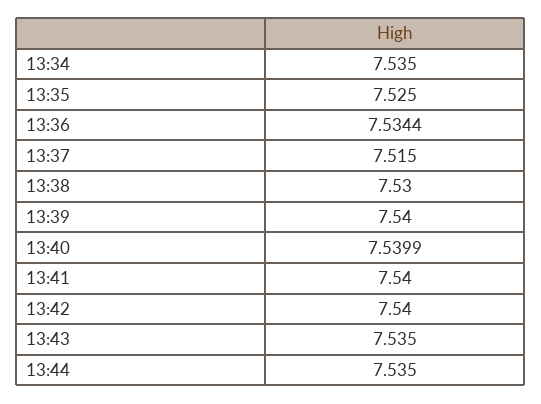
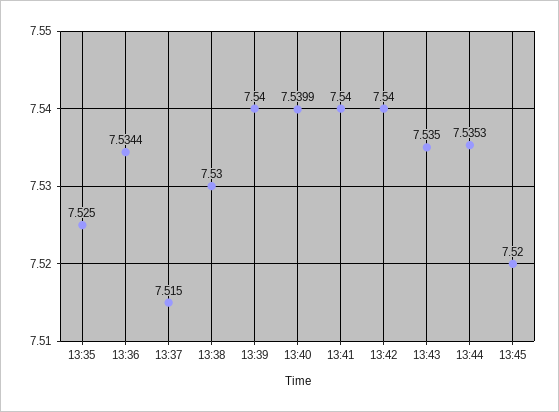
13:34: 7.535 -> none
13:44: 7.535 -> 7.5353
13:45: none -> 7.52

